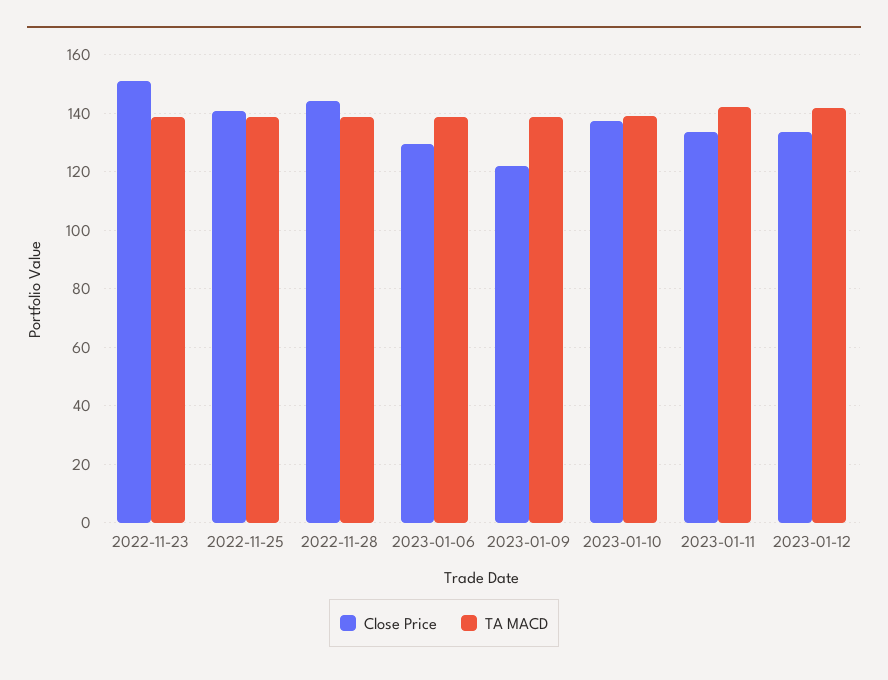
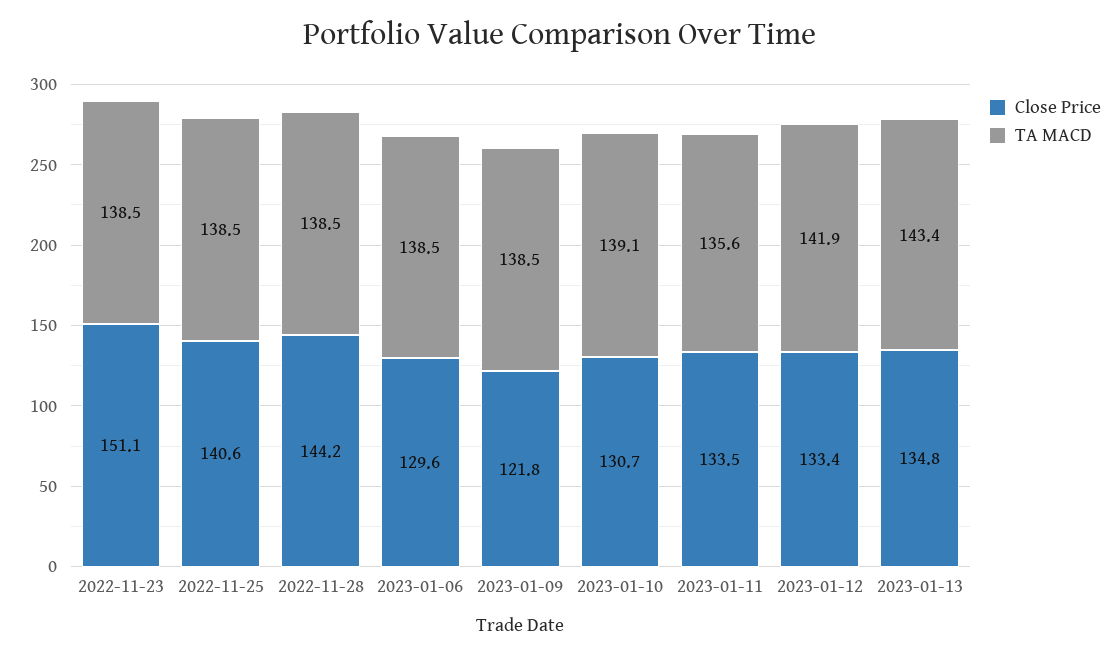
Close Price, 2023-01-10: 137.5 -> 130.7
TA MACD, 2023-01-11: 142.5 -> 135.6
Close Price, 2023-01-13: none -> 134.8
TA MACD, 2023-01-13: none -> 143.4

